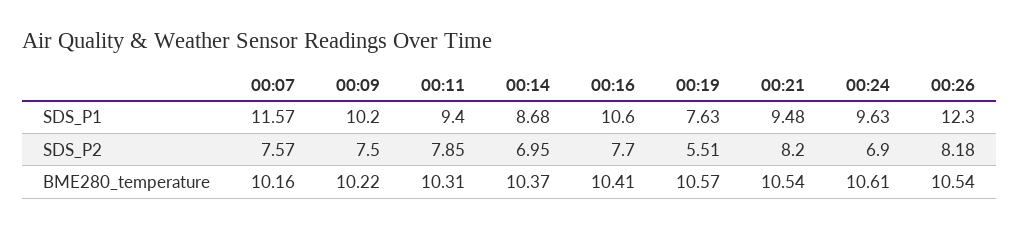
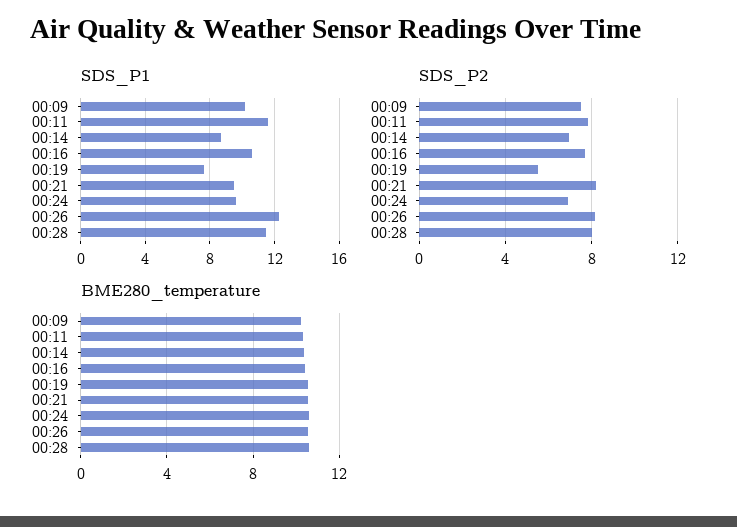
SDS_P1, 00:07: 11.57 -> none
SDS_P1, 00:11: 9.4 -> 11.5
SDS_P2, 00:07: 7.57 -> none
BME280_temperature, 00:07: 10.16 -> none
SDS_P1, 00:28: none -> 11.5
SDS_P2, 00:28: none -> 8
BME280_temperature, 00:28: none -> 10.5

